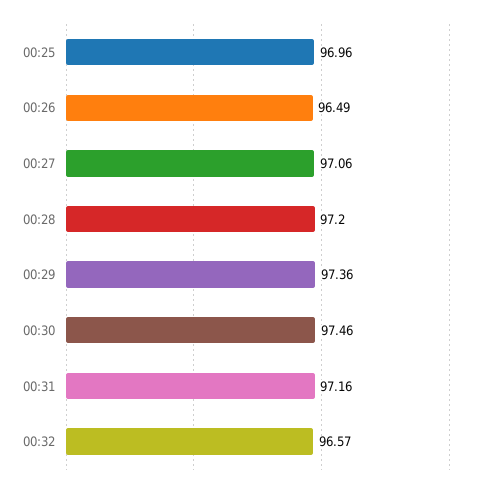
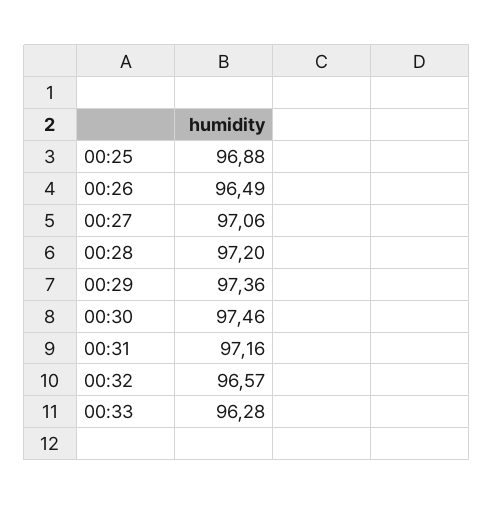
00:25: 96.96 -> 96.88
00:33: none -> 96.28

